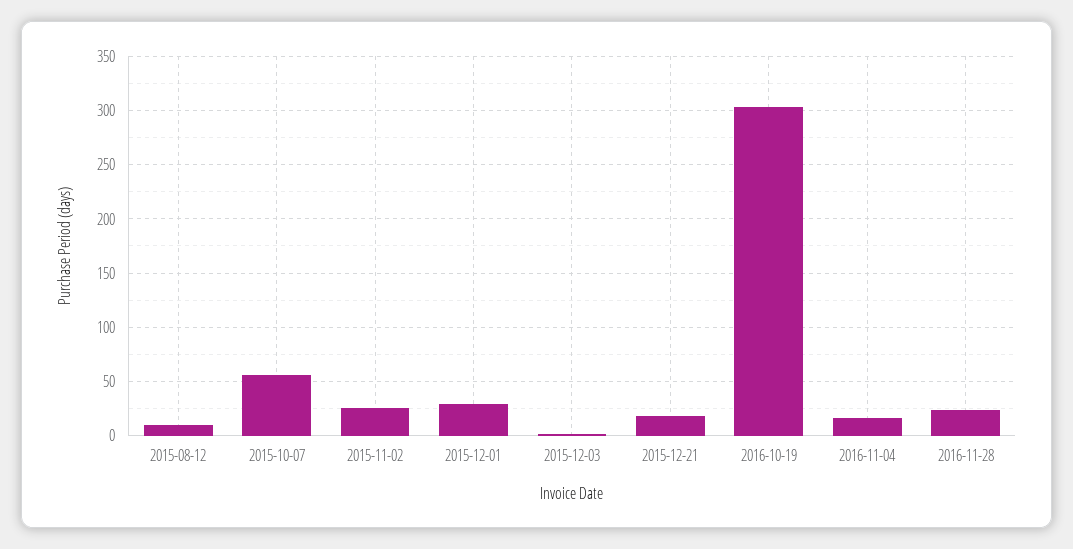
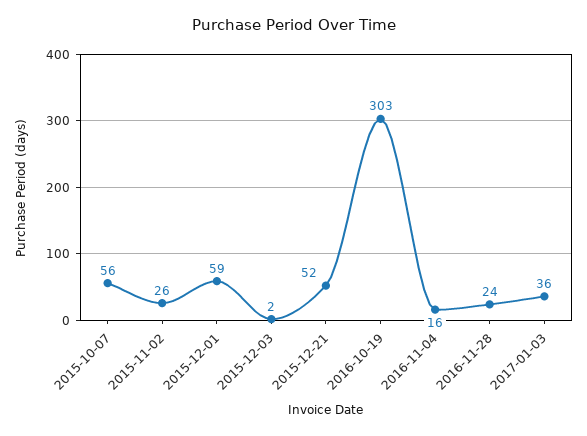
2015-08-12: 10 -> none
2015-12-01: 30 -> 59
2015-12-21: 20 -> 52
2017-01-03: none -> 36

